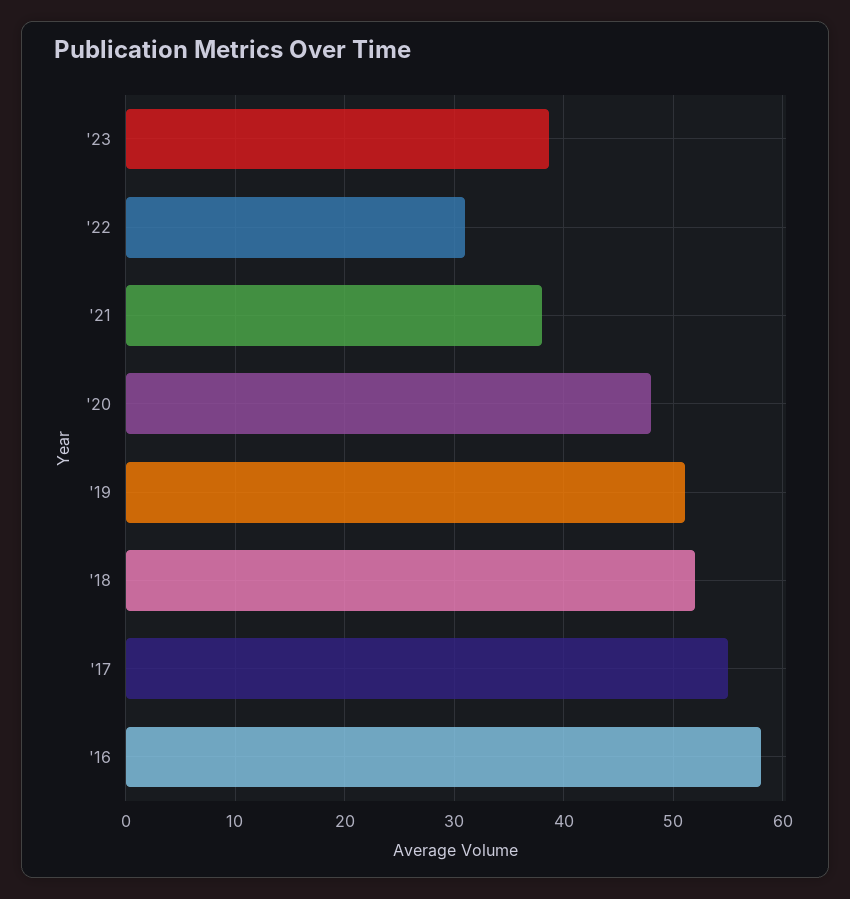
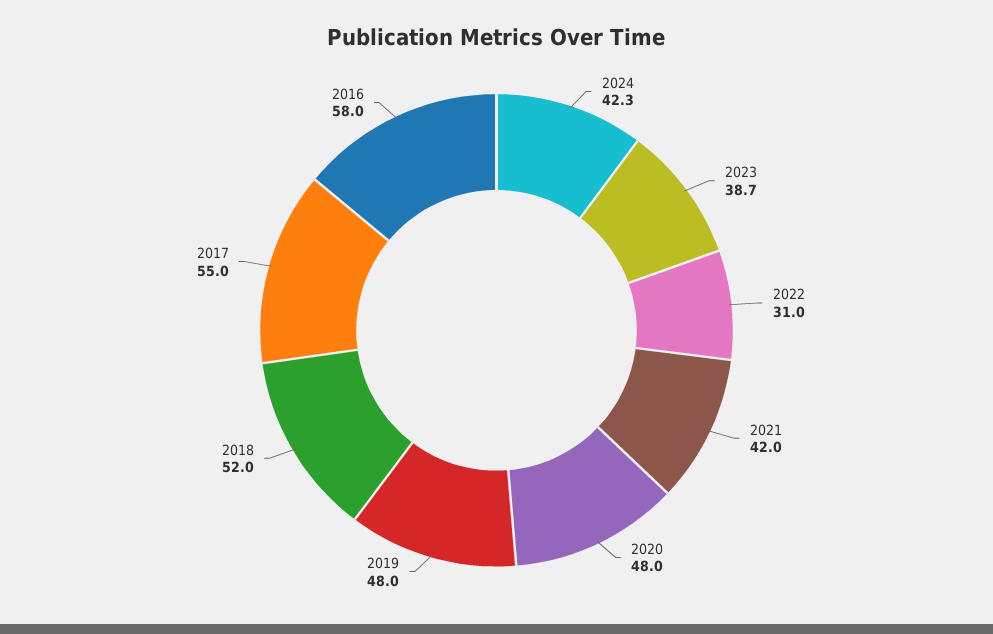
'21: 38 -> 42
'19: 51 -> 48
2024: none -> 42.3

